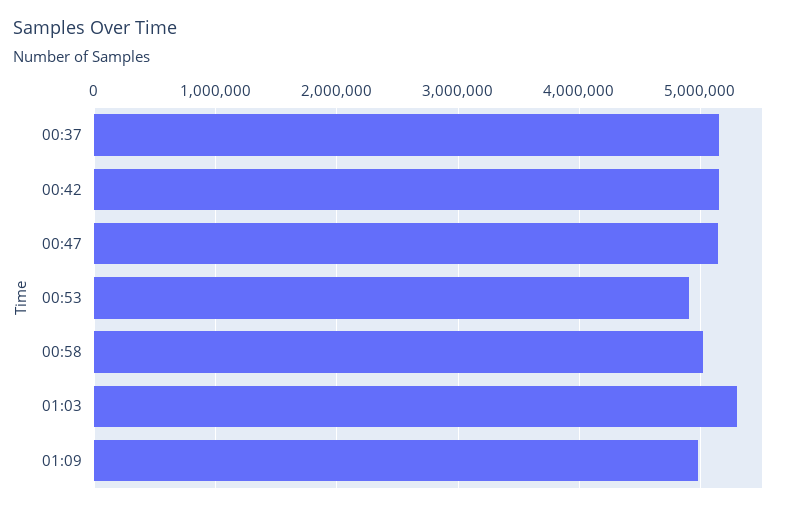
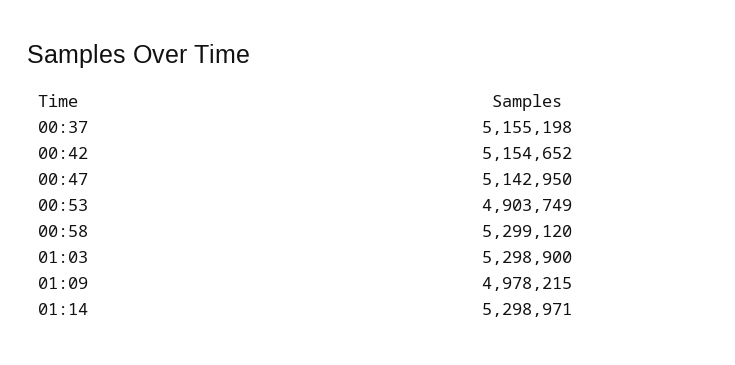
00:58: 5000000 -> 5299120
01:14: none -> 5298971

